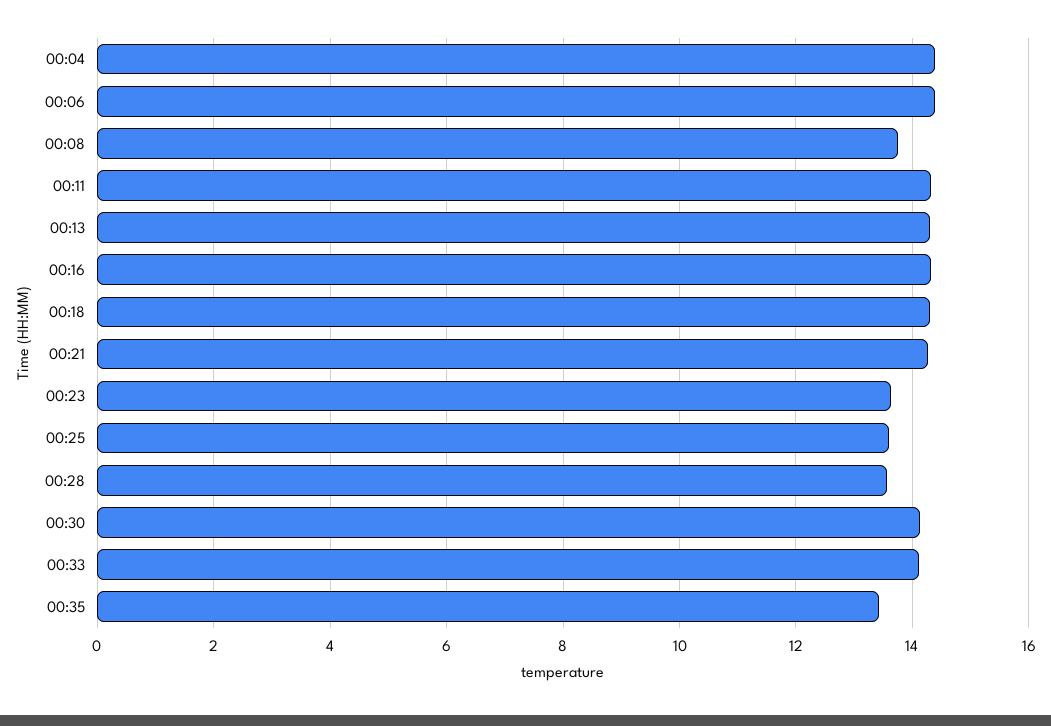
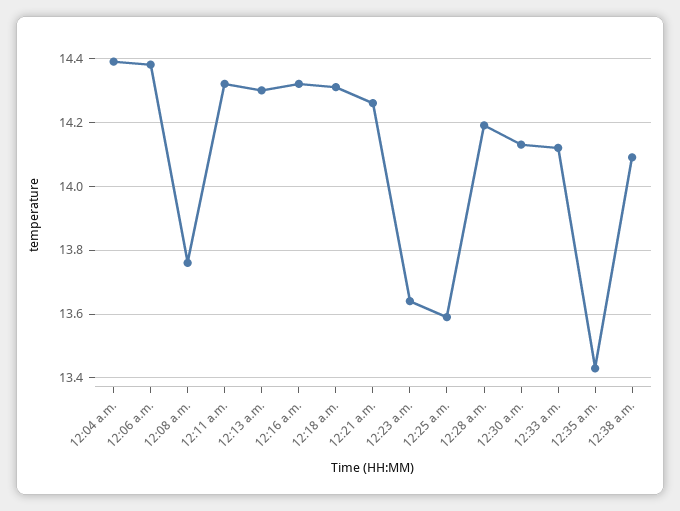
00:28: 13.6 -> 14.2
12:38 a.m.: none -> 14.1

